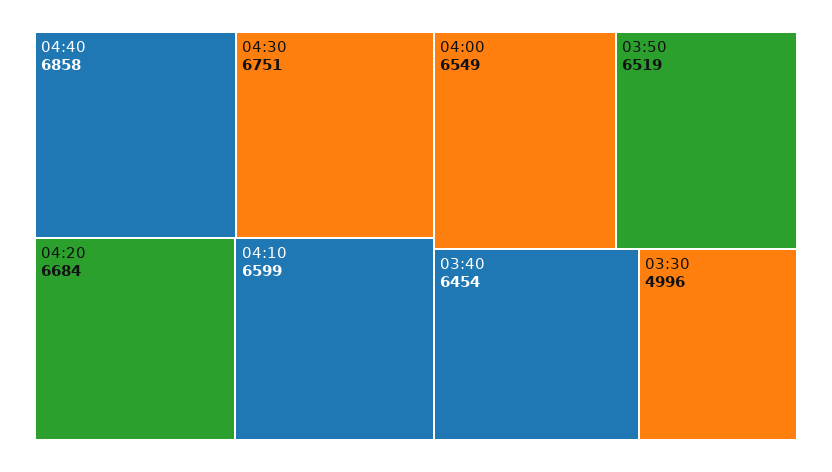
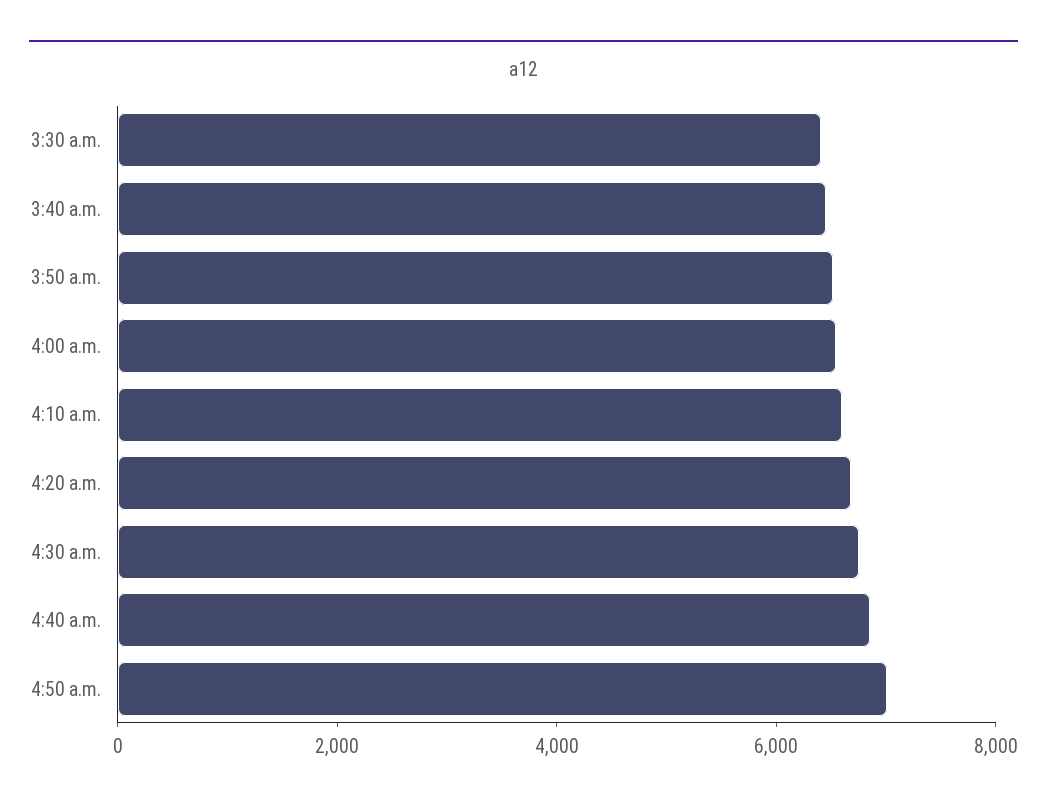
03:30: 4996 -> 6500
4:50 a.m.: none -> 7000

